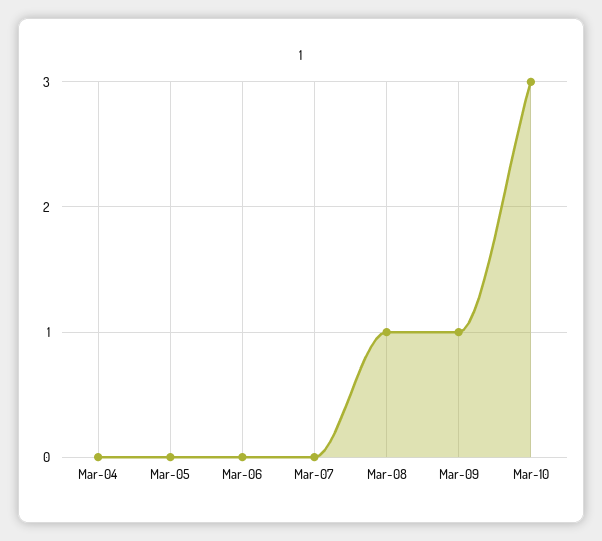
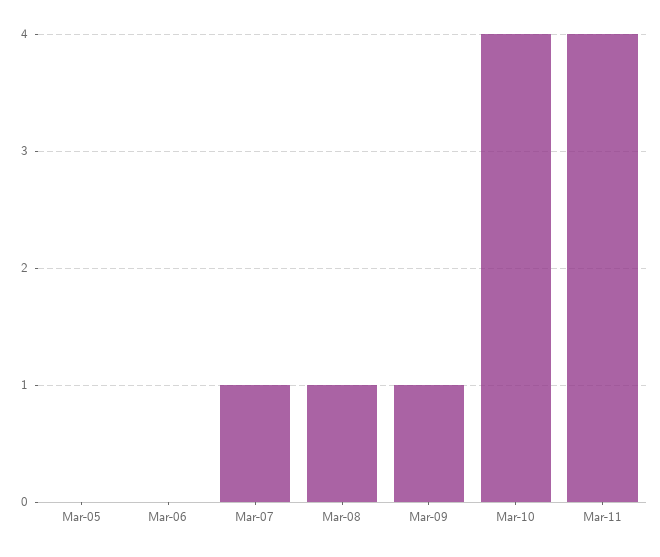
Mar-04: 0 -> none
Mar-07: 0 -> 1
Mar-10: 3 -> 4
Mar-11: none -> 4

